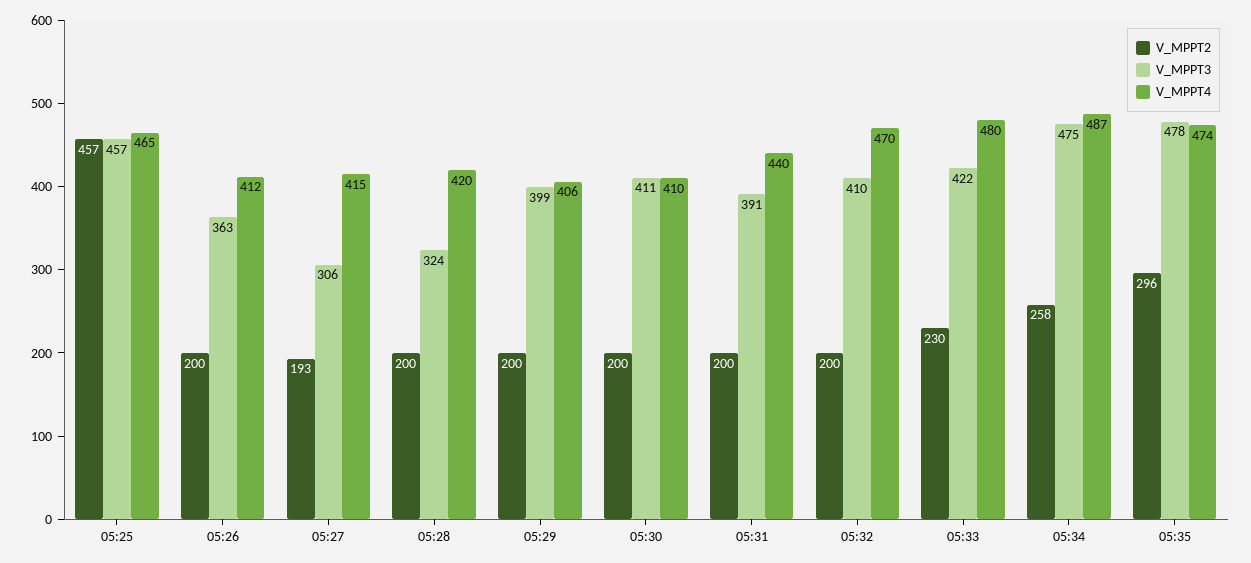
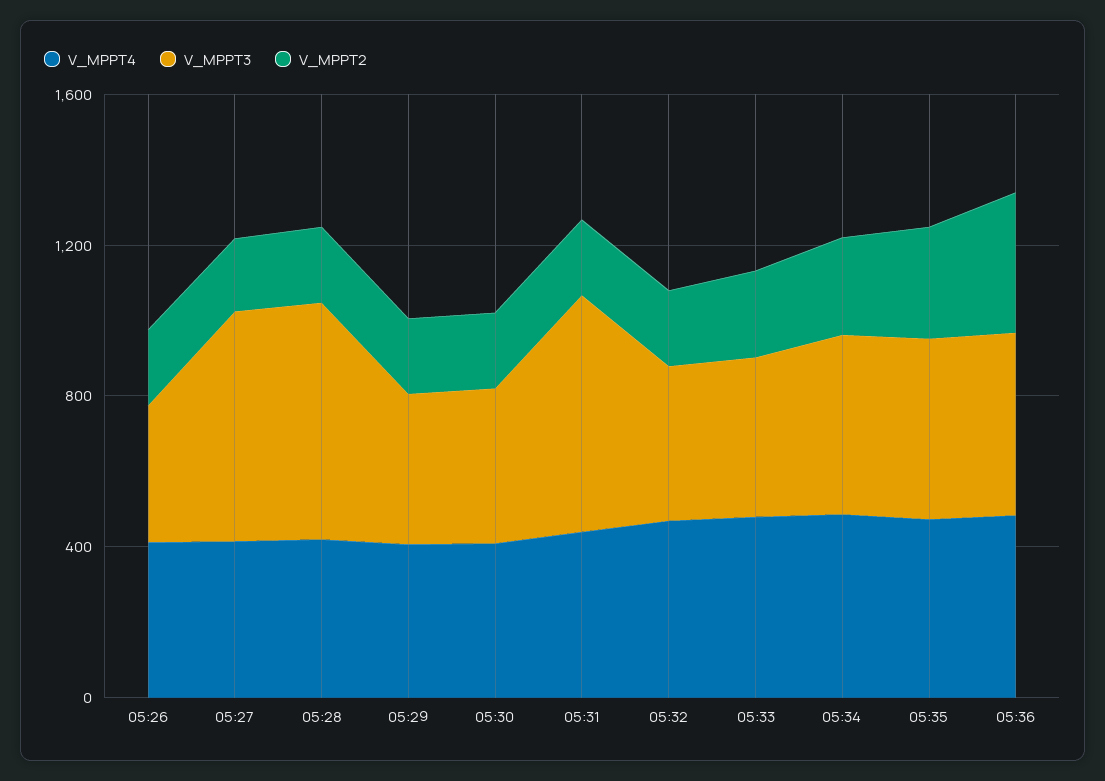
V_MPPT2, 05:25: 457 -> none
V_MPPT3, 05:25: 457 -> none
V_MPPT4, 05:25: 465 -> none
V_MPPT3, 05:27: 306 -> 600
V_MPPT3, 05:28: 324 -> 600
V_MPPT3, 05:31: 391 -> 600
V_MPPT4, 05:36: none -> 500
V_MPPT3, 05:36: none -> 500
V_MPPT2, 05:36: none -> 400

